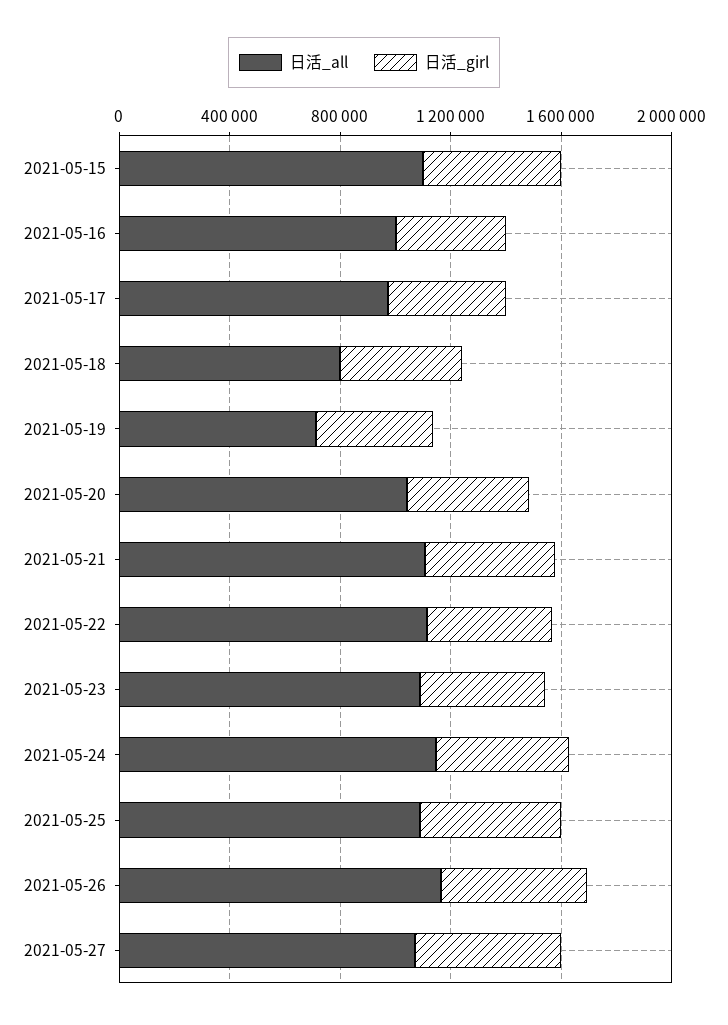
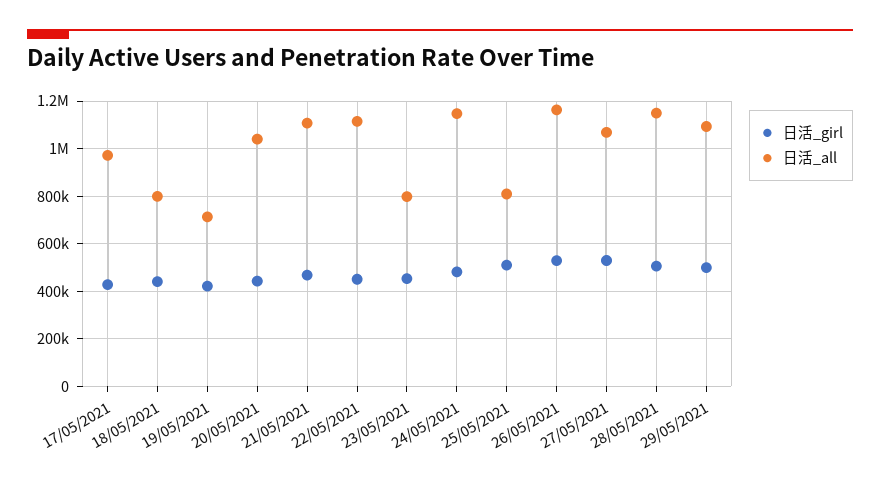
日活_all, 2021-05-15: 1100000 -> none
日活_girl, 2021-05-15: 500000 -> none
日活_all, 2021-05-16: 1000000 -> none
日活_girl, 2021-05-16: 400000 -> none
日活_all, 2021-05-23: 1100000 -> 800000
日活_all, 2021-05-25: 1100000 -> 800000
日活_girl, 28/05/2021: none -> 500000
日活_all, 28/05/2021: none -> 1150000
日活_girl, 29/05/2021: none -> 500000
日活_all, 29/05/2021: none -> 1100000

